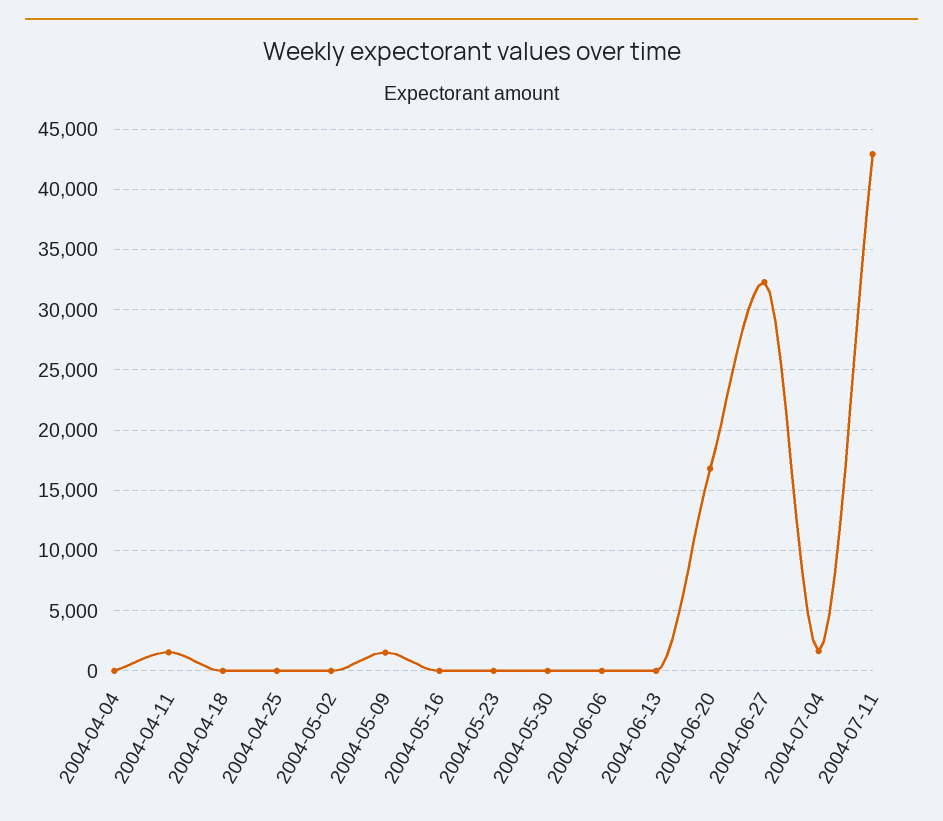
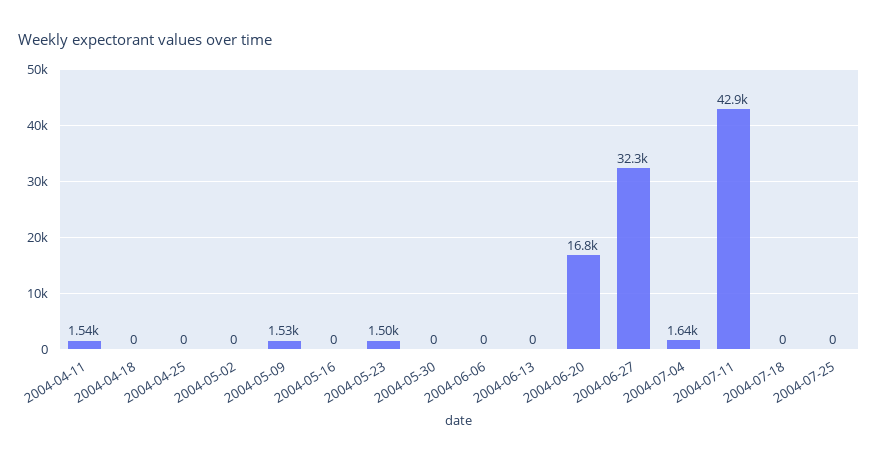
2004-04-04: 0 -> none
2004-05-23: 0 -> 1500
2004-07-18: none -> 0
2004-07-25: none -> 0

